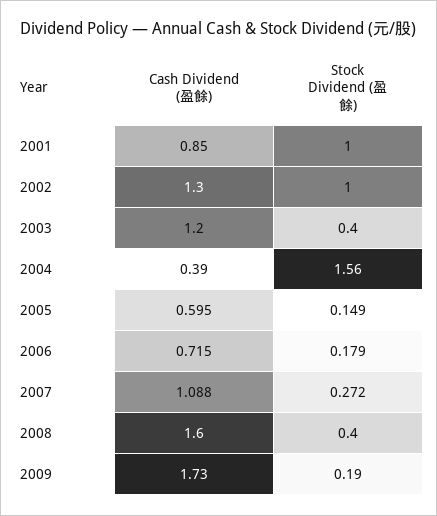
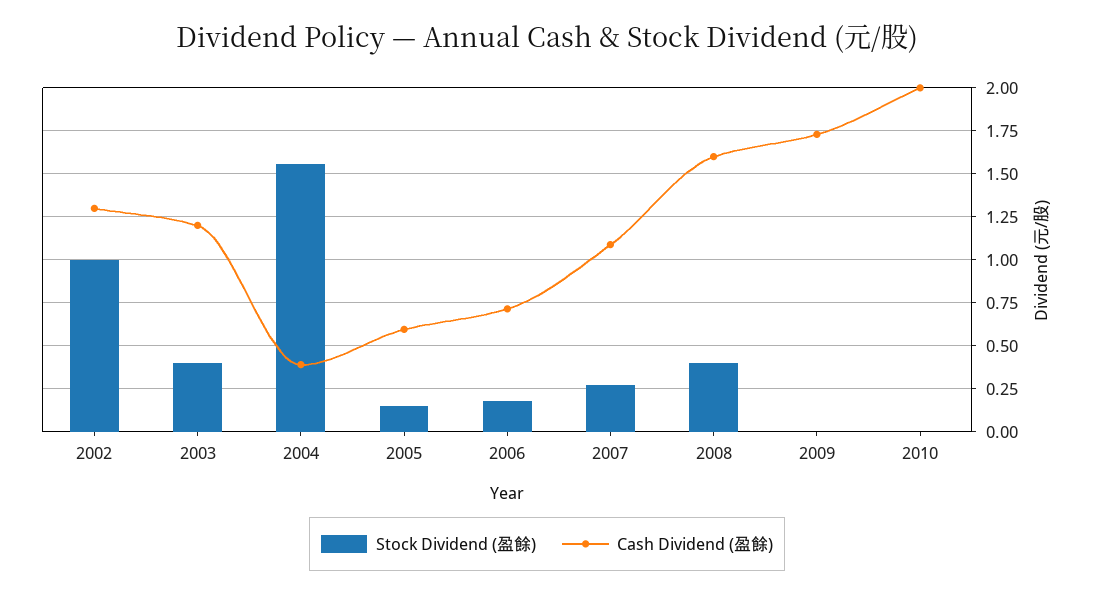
Cash Dividend (盈餘), 2001: 0.85 -> none
Stock Dividend (盈餘), 2001: 1 -> none
Stock Dividend (盈餘), 2009: 0.19 -> 0
Stock Dividend (盈餘), 2010: none -> 0
Cash Dividend (盈餘), 2010: none -> 2

